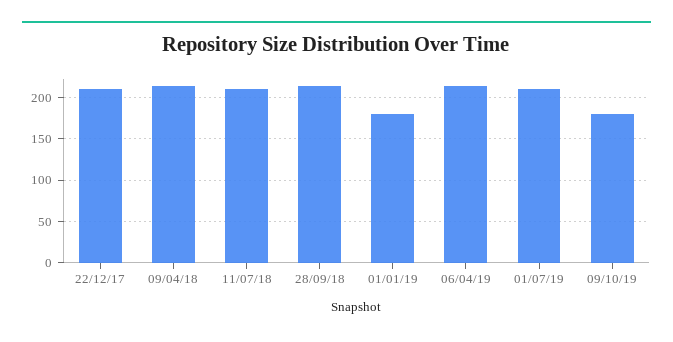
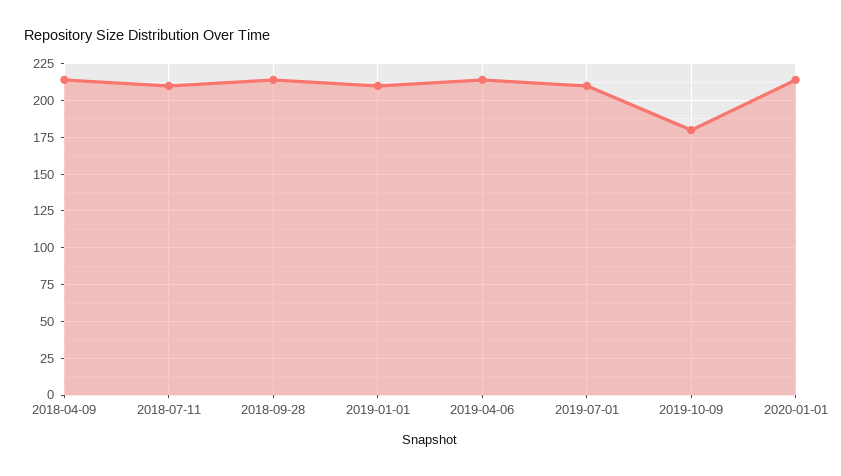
22/12/17: 210 -> none
01/01/19: 180 -> 210
2020-01-01: none -> 215

